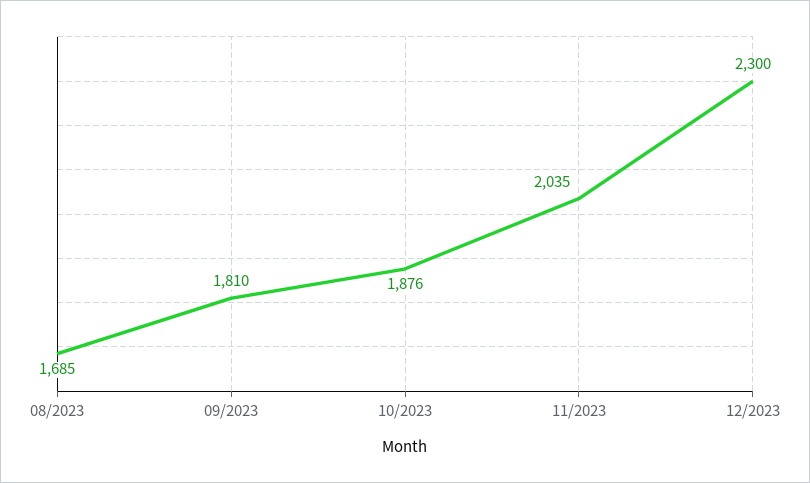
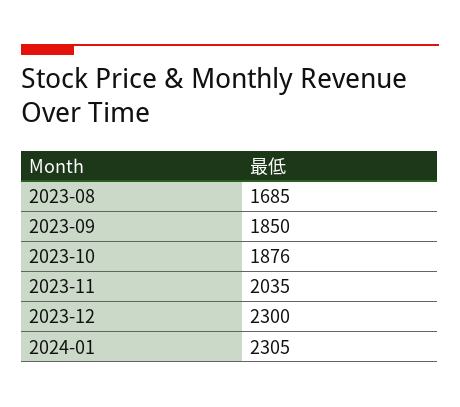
09/2023: 1810 -> 1850
2024-01: none -> 2305

